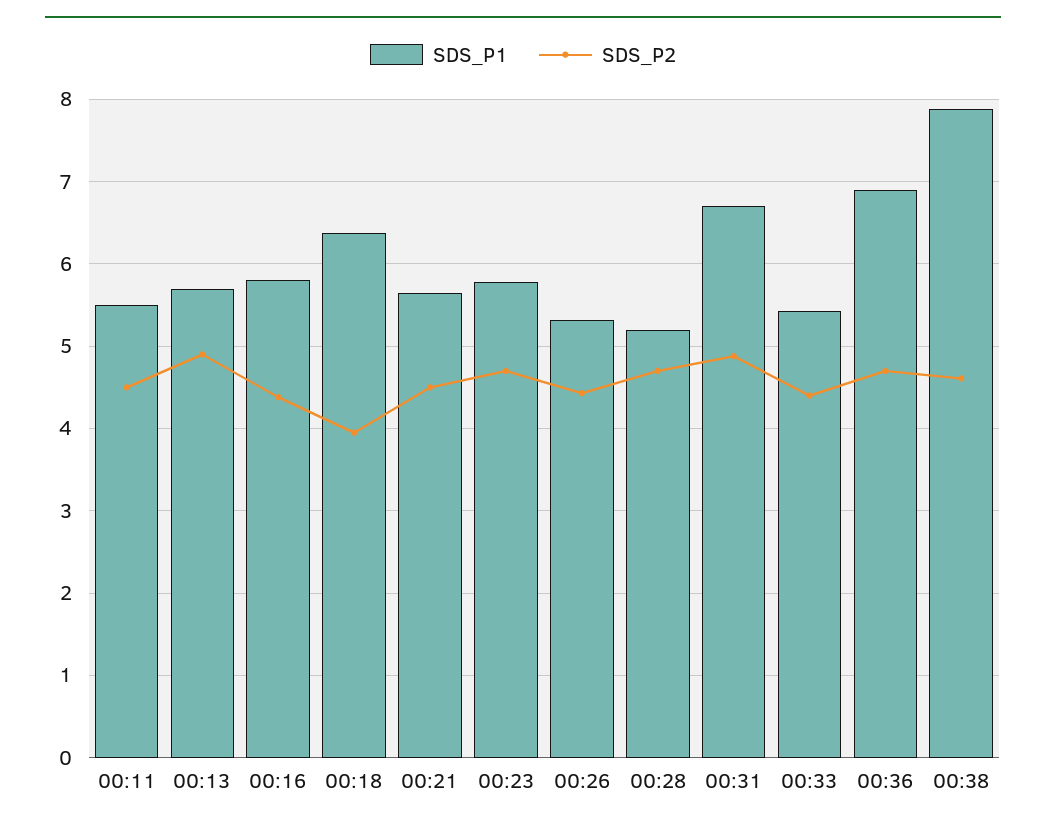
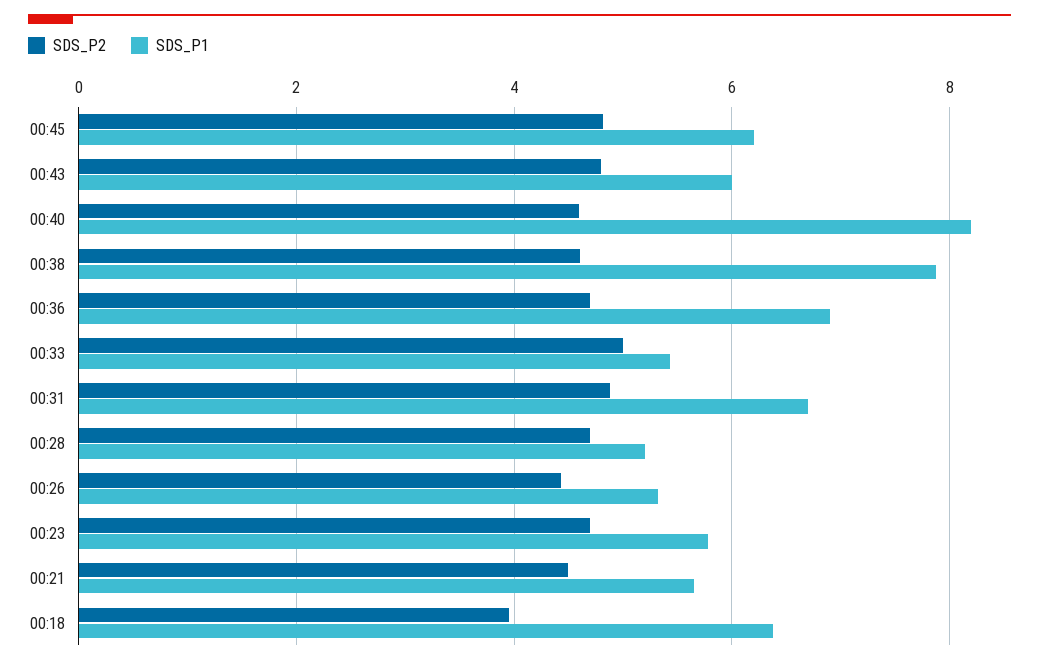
SDS_P1, 00:11: 5.5 -> none
SDS_P2, 00:11: 4.5 -> none
SDS_P1, 00:13: 5.7 -> none
SDS_P2, 00:13: 4.9 -> none
SDS_P1, 00:16: 5.8 -> none
SDS_P2, 00:16: 4.4 -> none
SDS_P2, 00:33: 4.4 -> 5
SDS_P2, 00:45: none -> 4.8
SDS_P1, 00:45: none -> 6.2
SDS_P2, 00:43: none -> 4.8
SDS_P1, 00:43: none -> 6
SDS_P2, 00:40: none -> 4.6
SDS_P1, 00:40: none -> 8.2

